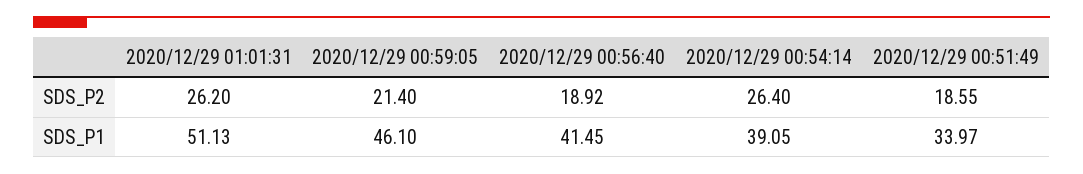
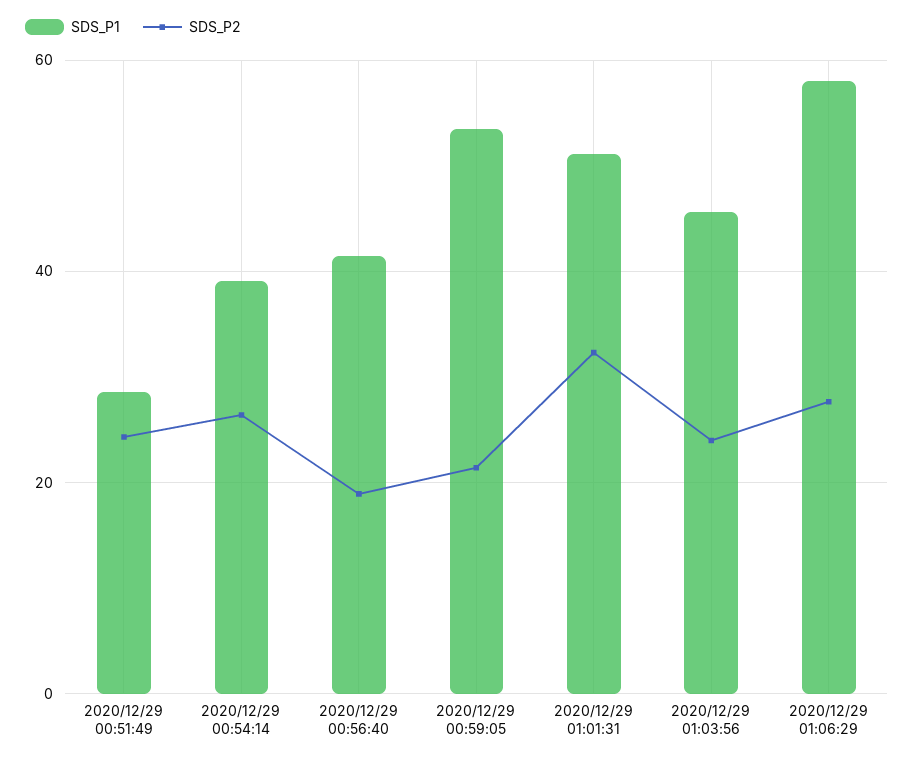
SDS_P2, 2020/12/29 01:01:31: 26.2 -> 32
SDS_P2, 2020/12/29 00:51:49: 18.55 -> 24
SDS_P1, 2020/12/29 00:59:05: 46.1 -> 54
SDS_P1, 2020/12/29 00:51:49: 33.97 -> 28
SDS_P1, 2020/12/29 01:03:56: none -> 46
SDS_P2, 2020/12/29 01:03:56: none -> 24
SDS_P1, 2020/12/29 01:06:29: none -> 58
SDS_P2, 2020/12/29 01:06:29: none -> 28

